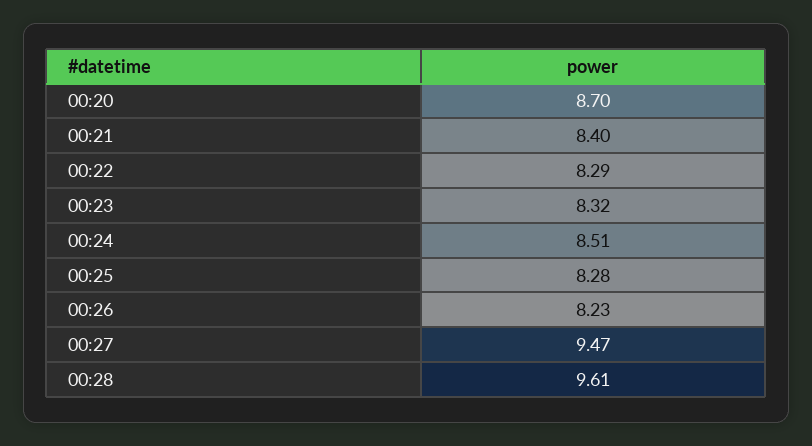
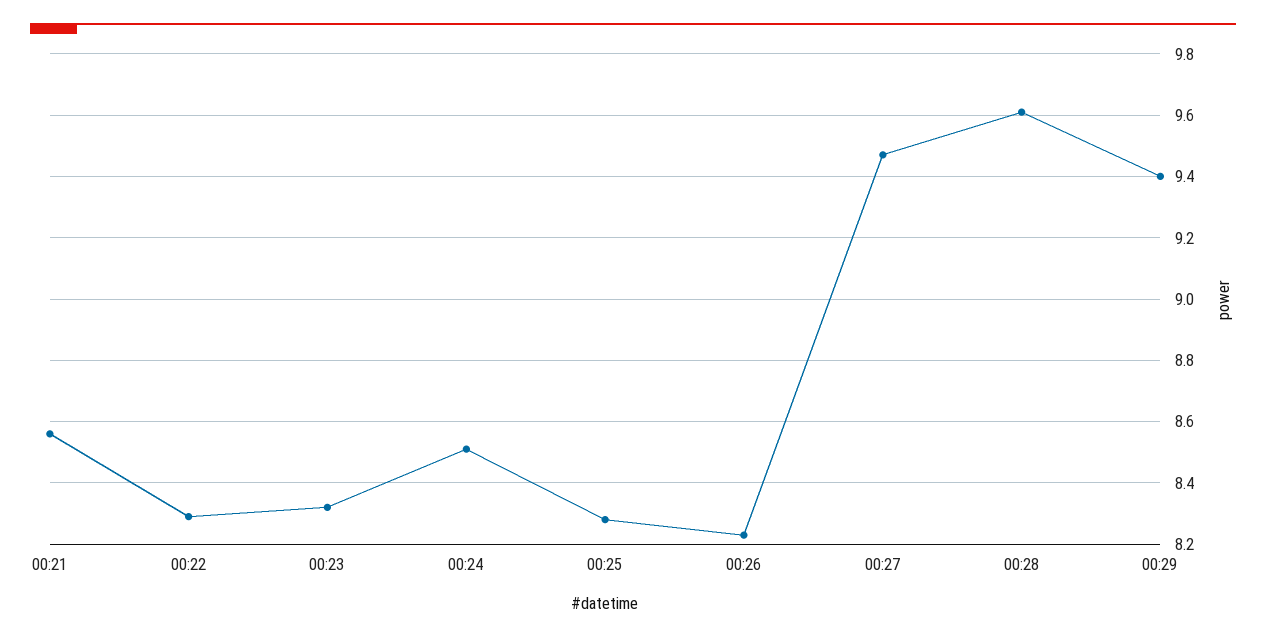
00:20: 8.7 -> none
00:21: 8.4 -> 8.55
00:29: none -> 9.4

